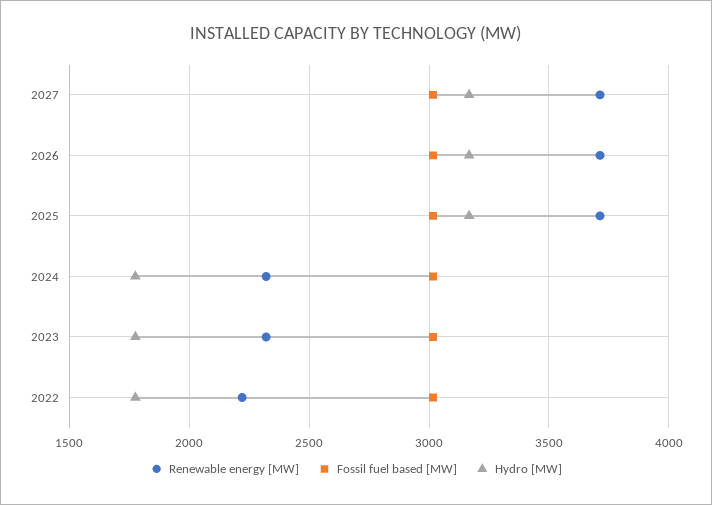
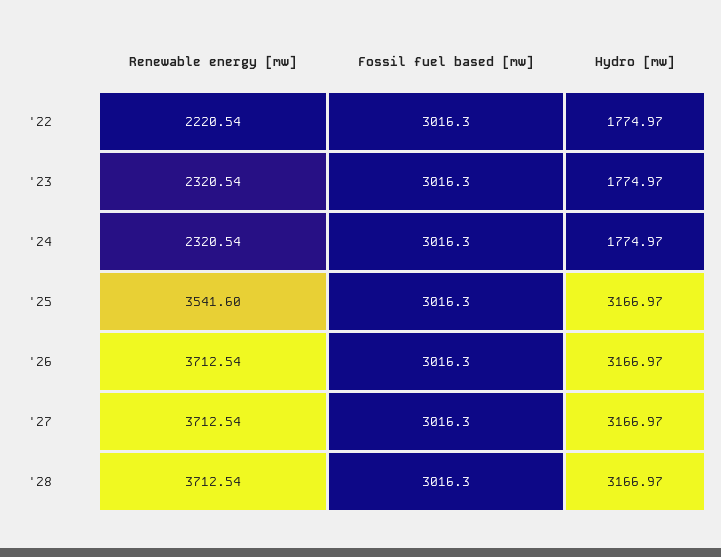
Renewable energy [MW], 2025: 3700 -> 3541.6
Renewable energy [MW], '28: none -> 3712.54
Fossil fuel based [MW], '28: none -> 3016.3
Hydro [MW], '28: none -> 3166.97

